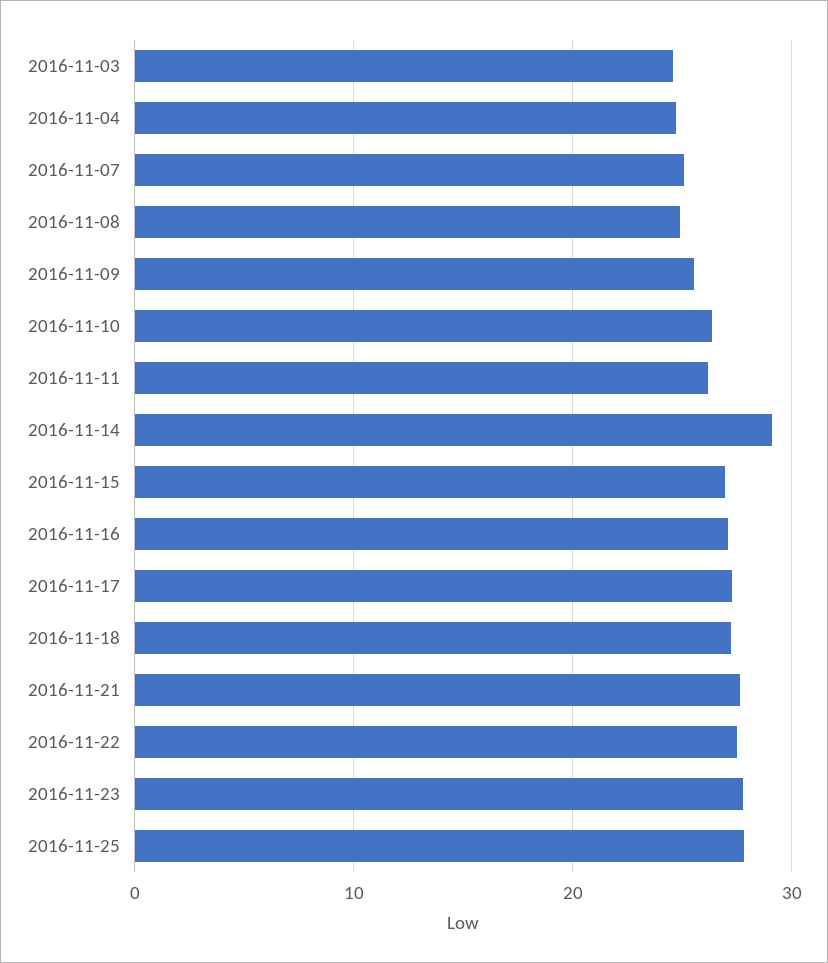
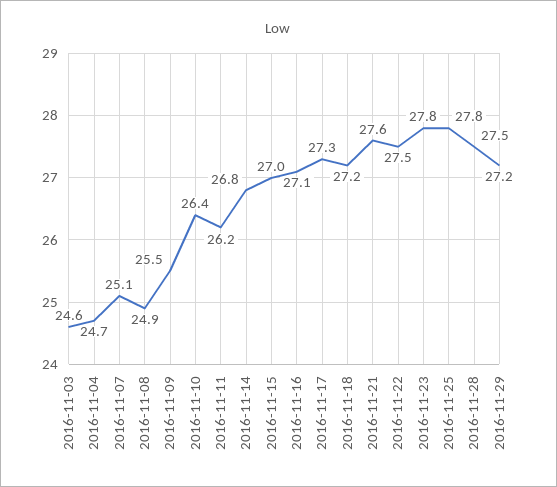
2016-11-14: 29 -> 26.8
2016-11-28: none -> 27.5
2016-11-29: none -> 27.2

